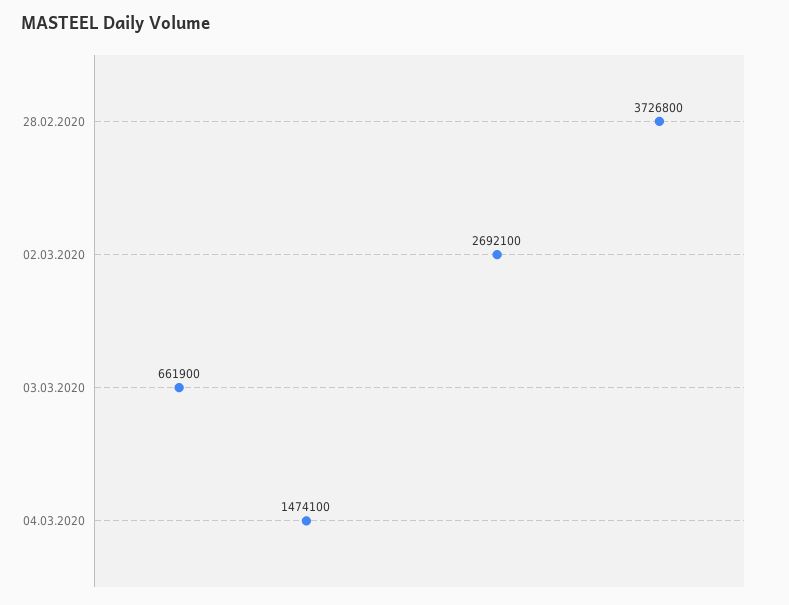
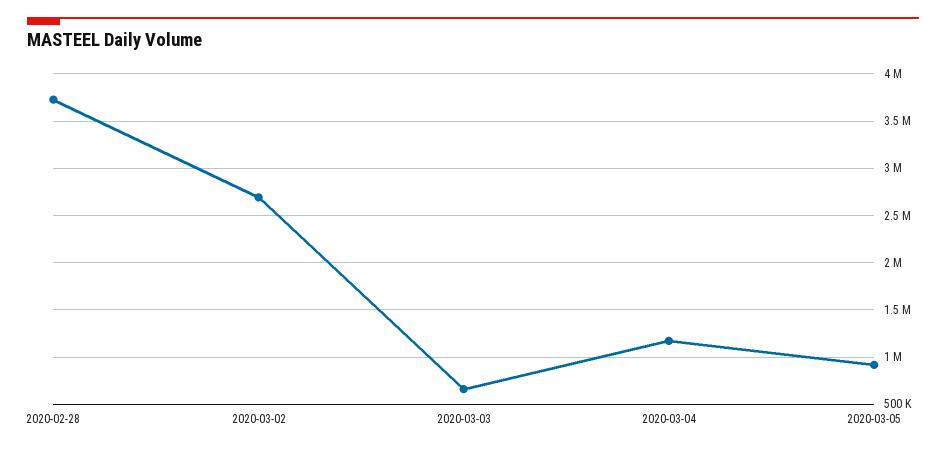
04.03.2020: 1474100 -> 1200000
2020-03-05: none -> 900000

